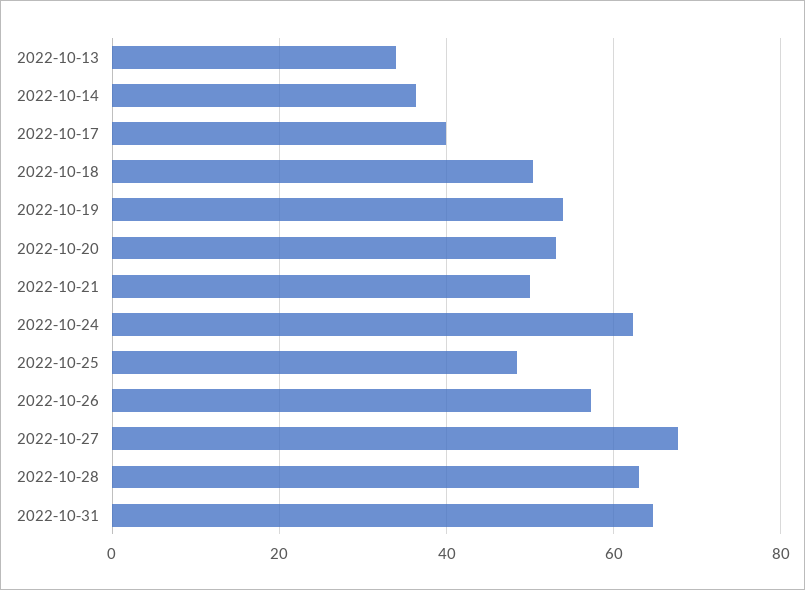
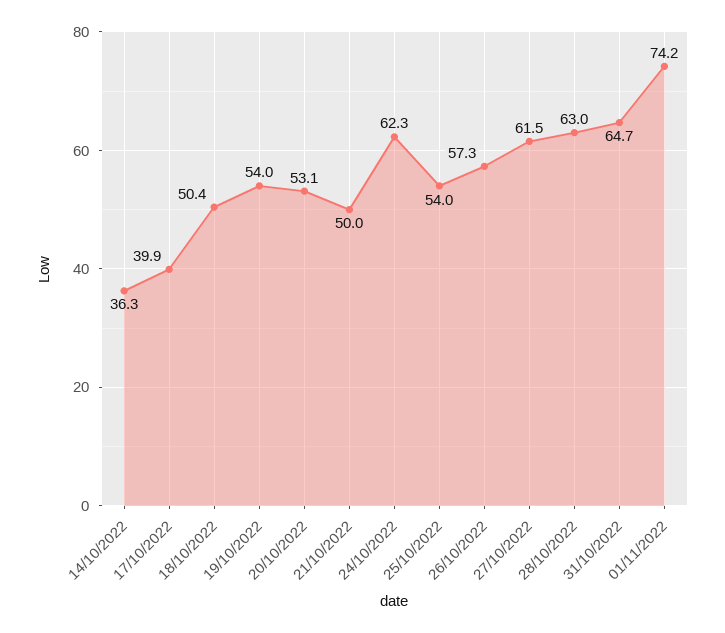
2022-10-13: 34 -> none
2022-10-25: 48 -> 54
2022-10-27: 68 -> 61.5
01/11/2022: none -> 74.2

